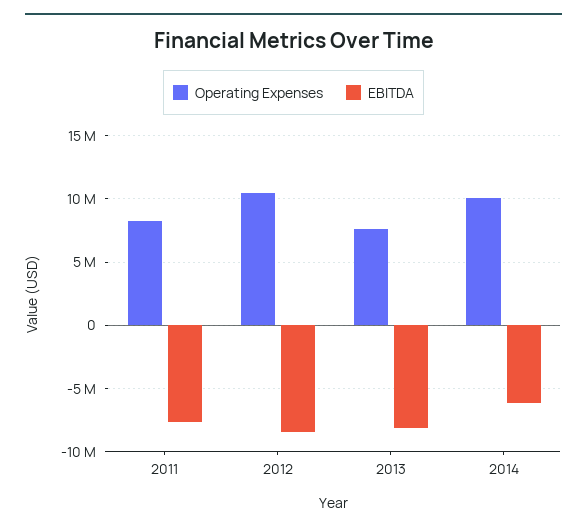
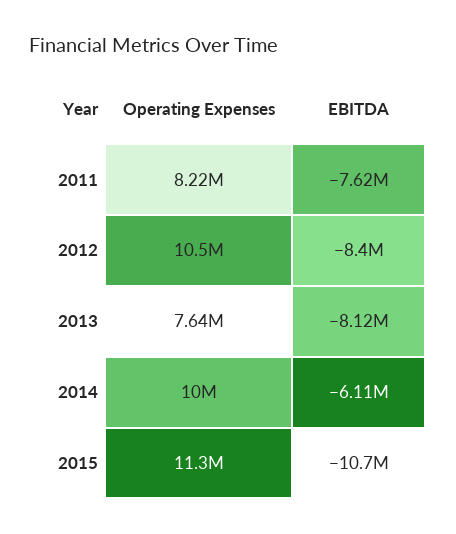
Operating Expenses, 2015: none -> 11300000
EBITDA, 2015: none -> -10700000

